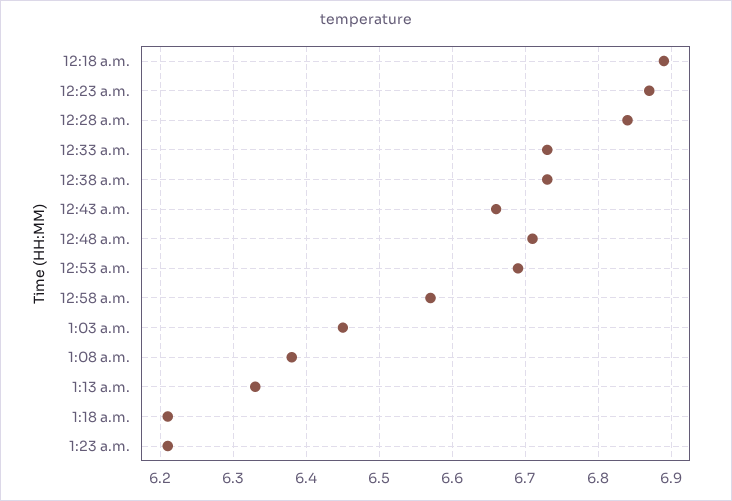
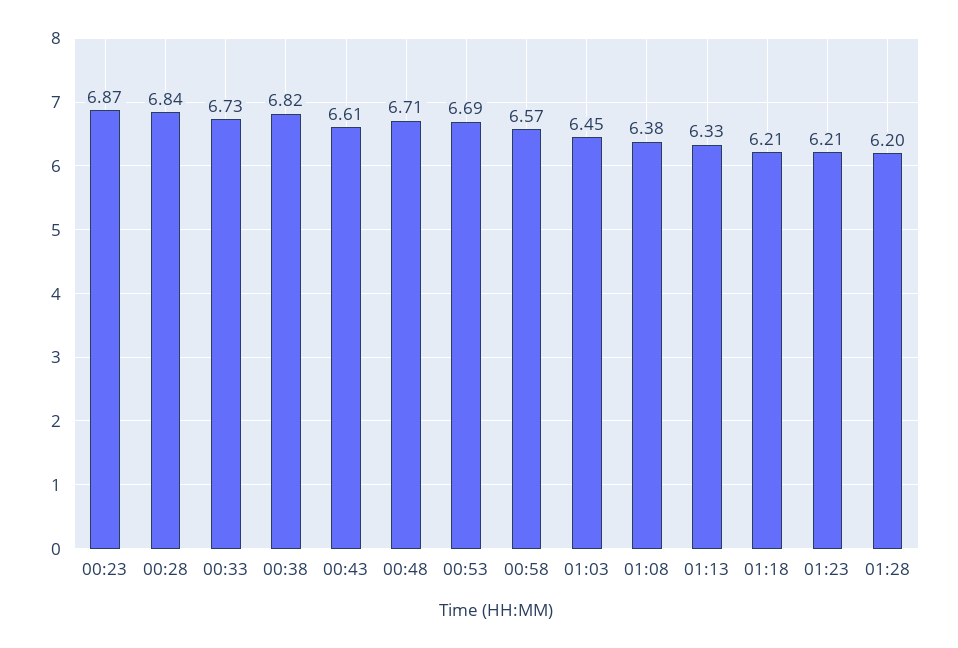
12:18 a.m.: 6.89 -> none
12:38 a.m.: 6.73 -> 6.82
12:43 a.m.: 6.66 -> 6.61
01:28: none -> 6.2

